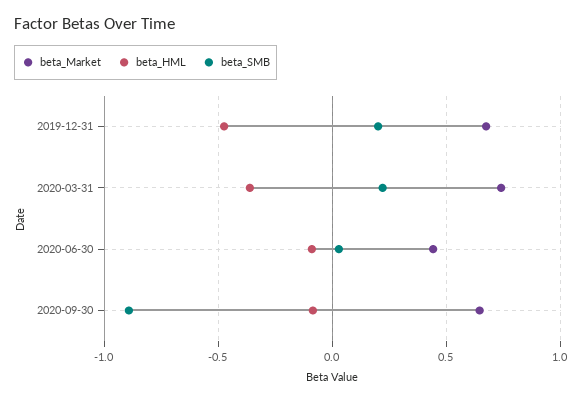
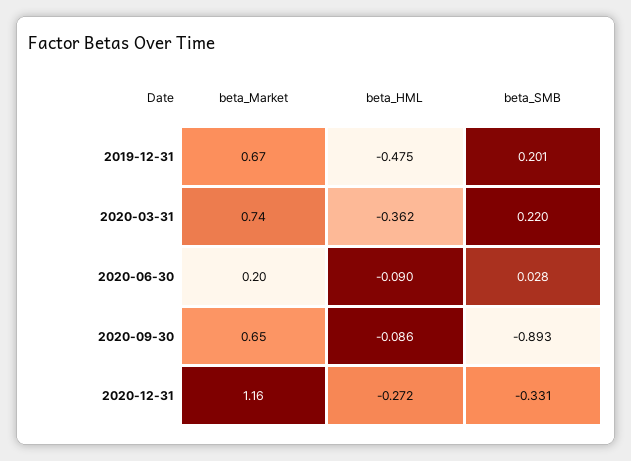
beta_Market, 2020-06-30: 0.45 -> 0.2
beta_Market, 2020-12-31: none -> 1.16
beta_HML, 2020-12-31: none -> -0.272
beta_SMB, 2020-12-31: none -> -0.331

